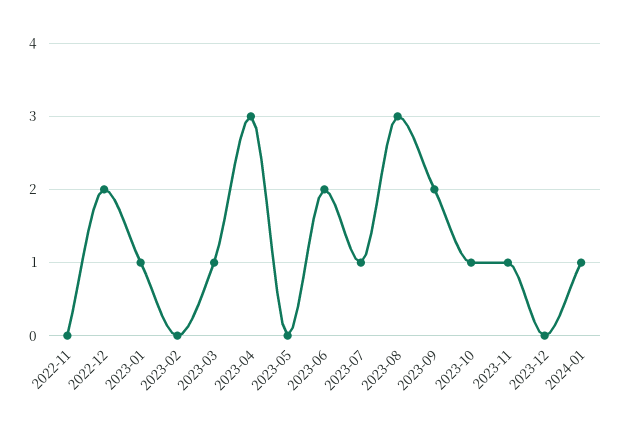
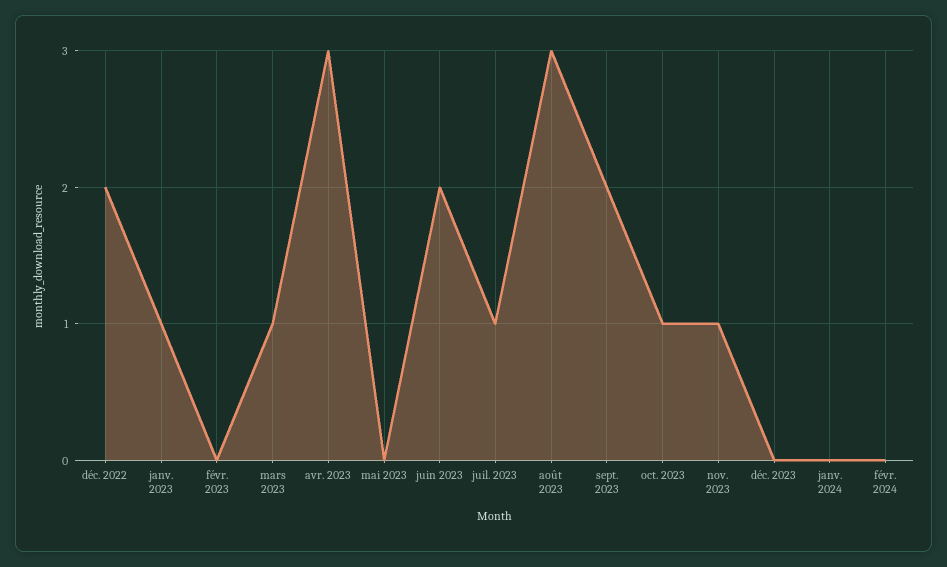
2022-11: 0 -> none
2024-01: 1 -> 0
févr. 2024: none -> 0

